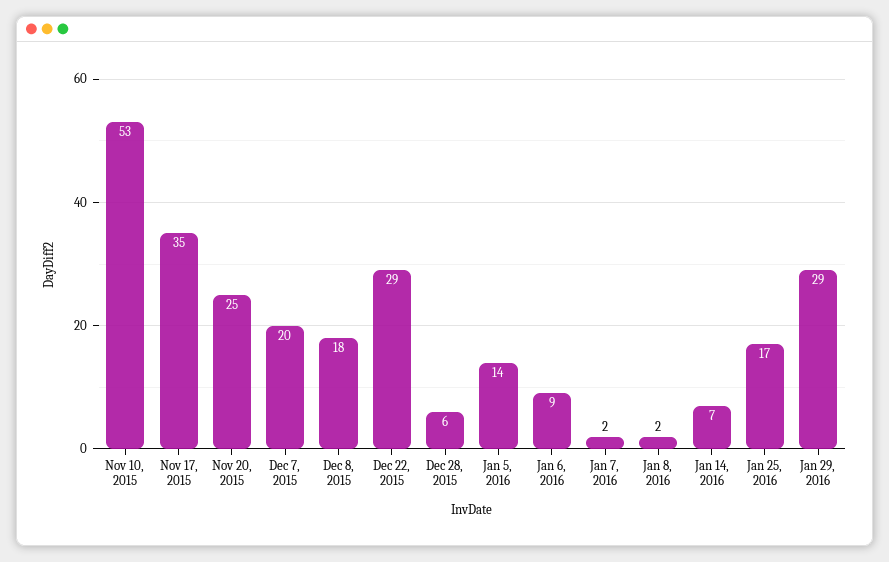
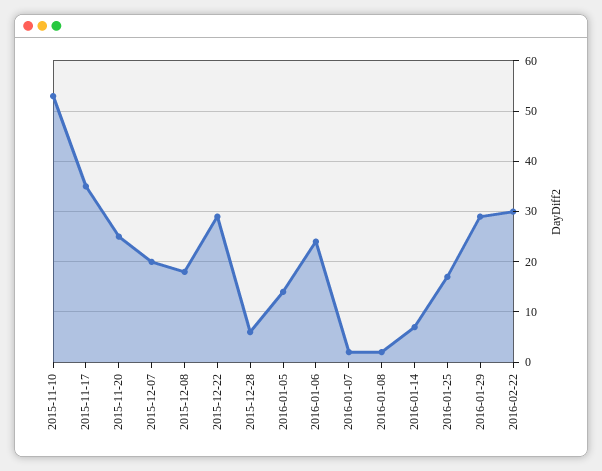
Jan 6, 2016: 9 -> 25
2016-02-22: none -> 30

